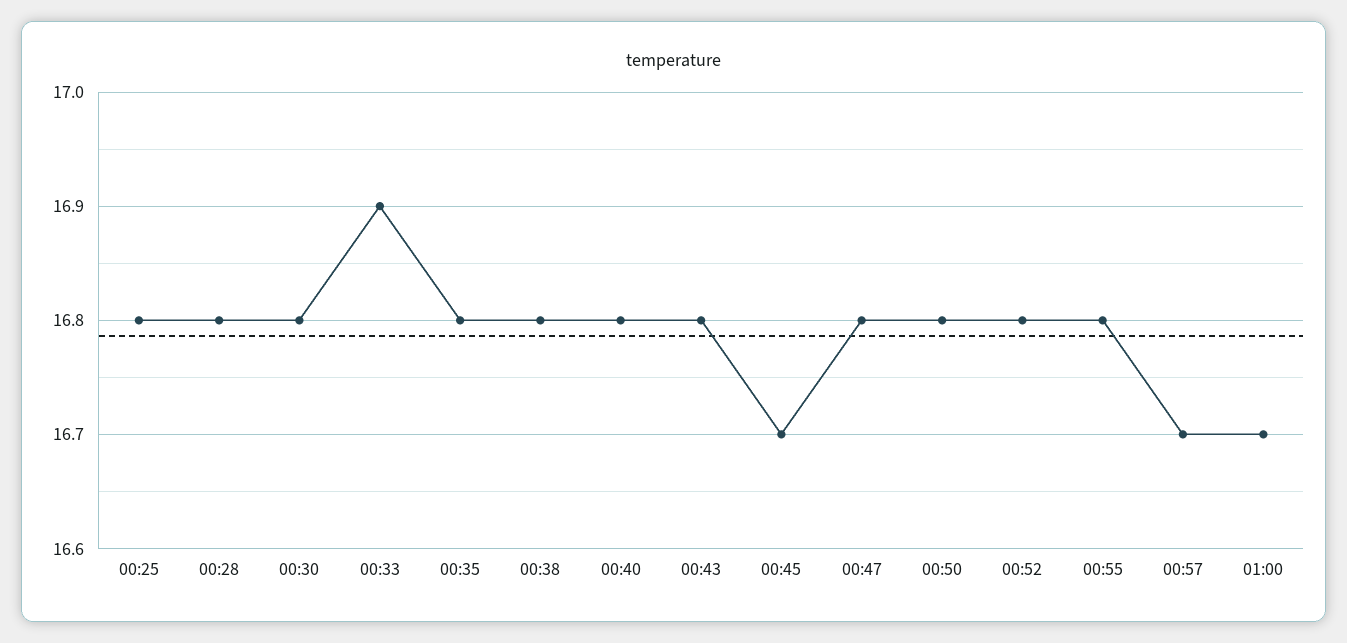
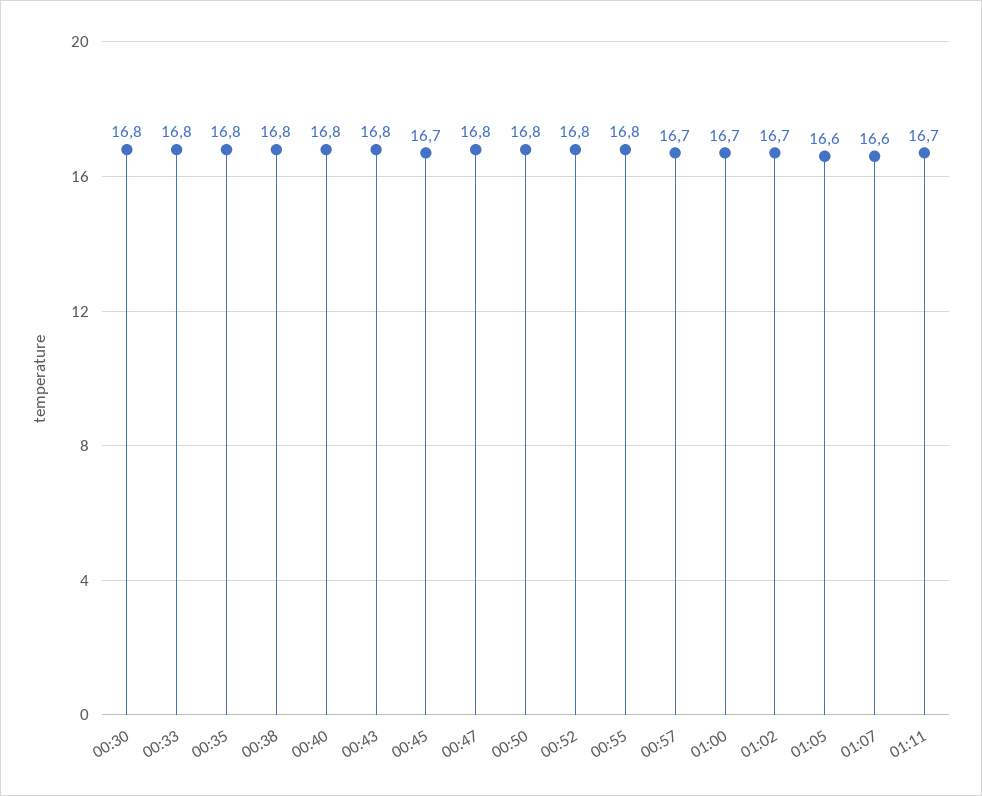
00:25: 16.8 -> none
00:28: 16.8 -> none
00:33: 16.9 -> 16.8
01:02: none -> 16.7
01:05: none -> 16.6
01:07: none -> 16.6
01:11: none -> 16.7

